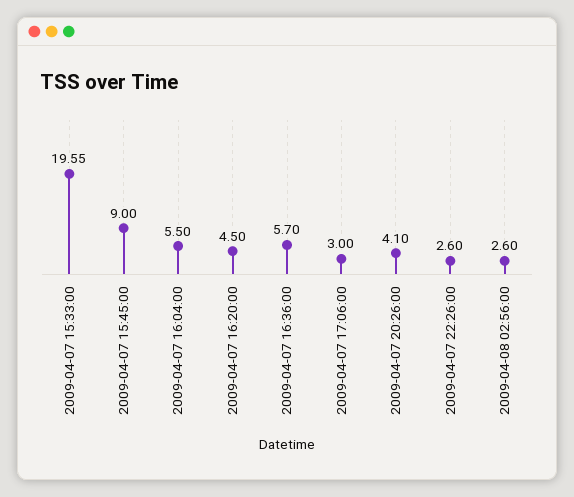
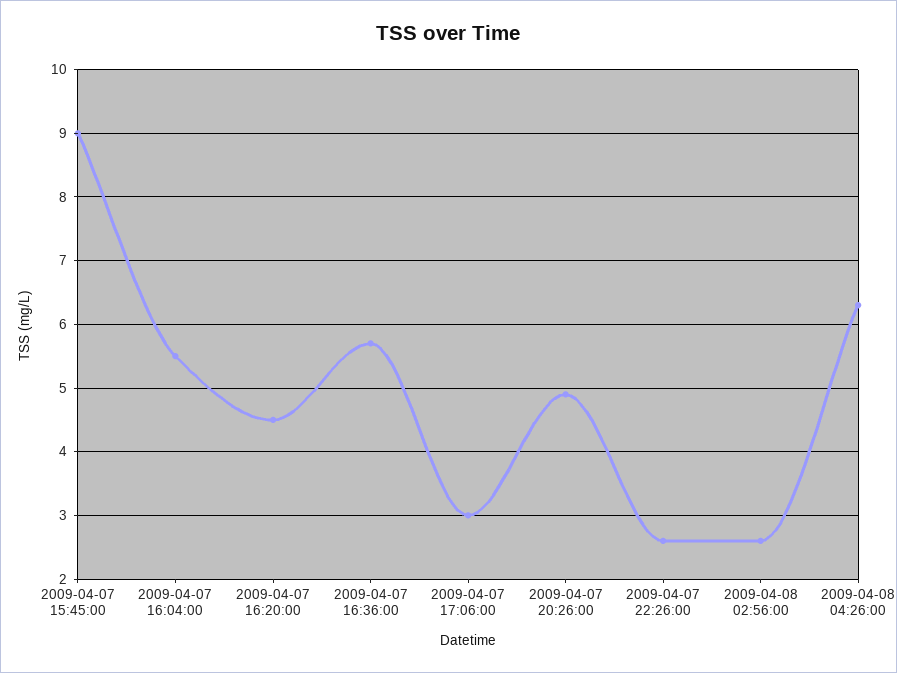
2009-04-07 15:33:00: 19.55 -> none
2009-04-07 20:26:00: 4.1 -> 4.9
2009-04-08 04:26:00: none -> 6.3

